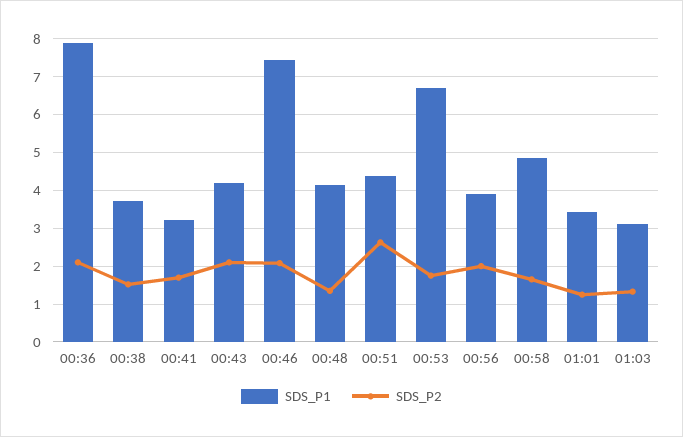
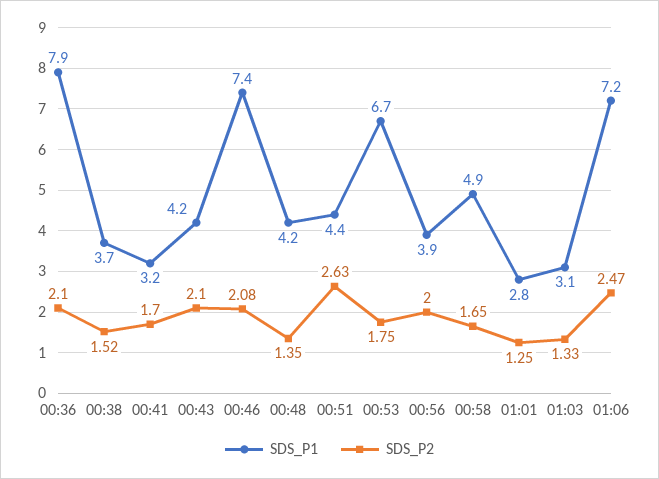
SDS_P1, 01:01: 3.4 -> 2.8
SDS_P1, 01:06: none -> 7.2
SDS_P2, 01:06: none -> 2.47

